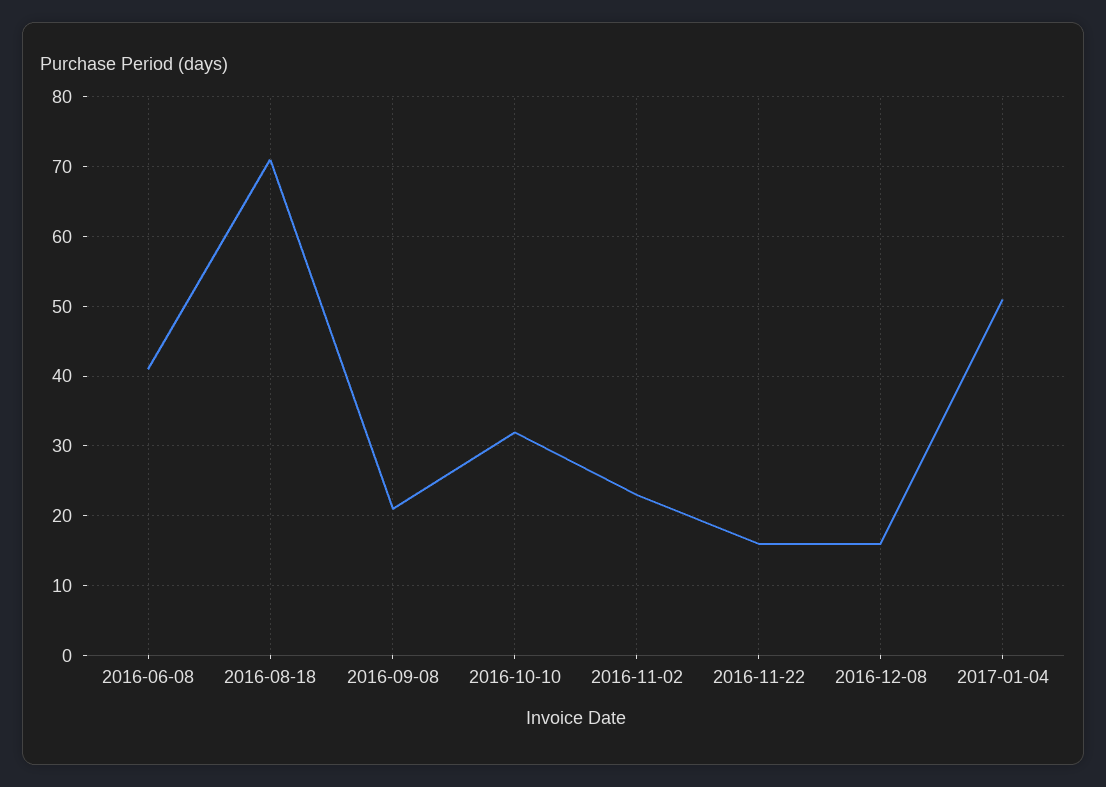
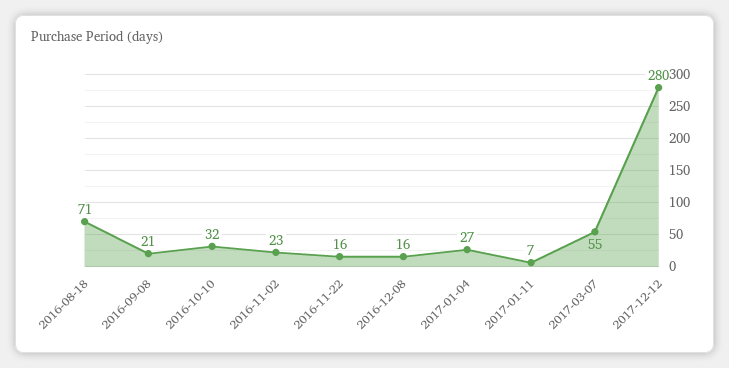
2016-06-08: 41 -> none
2017-01-04: 51 -> 27
2017-01-11: none -> 7
2017-03-07: none -> 55
2017-12-12: none -> 280

